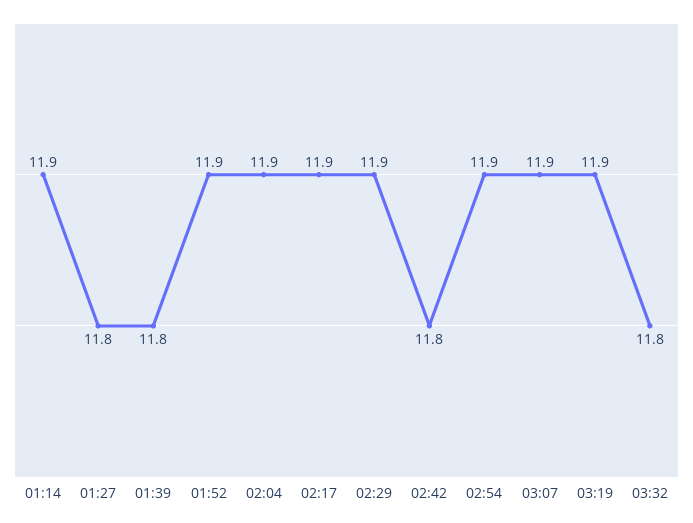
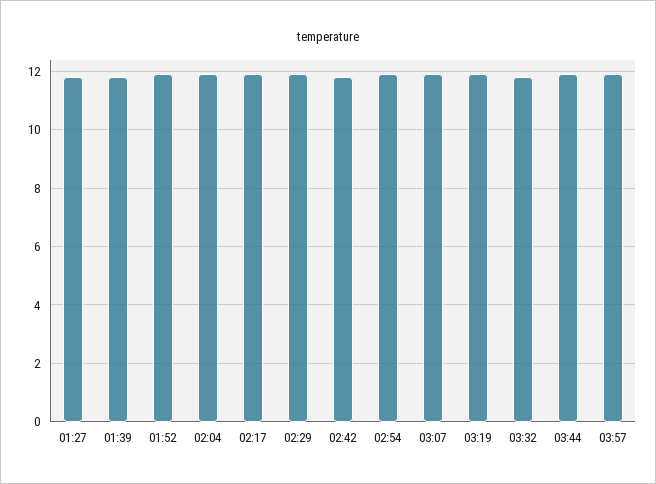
01:14: 11.9 -> none
03:44: none -> 12
03:57: none -> 12

